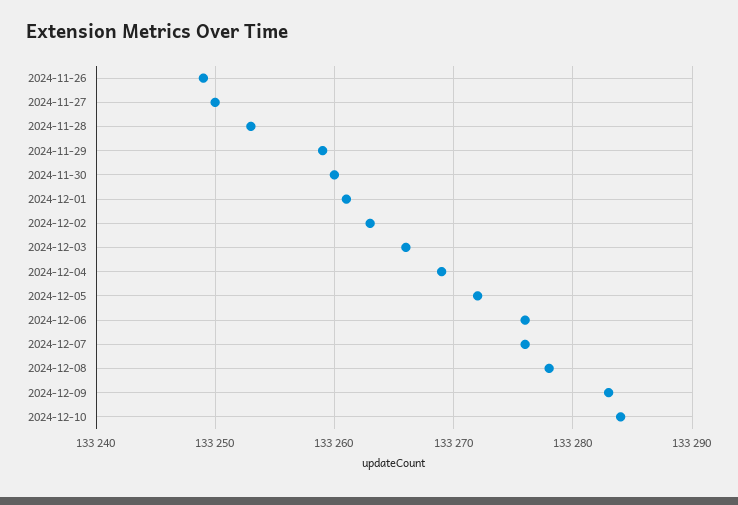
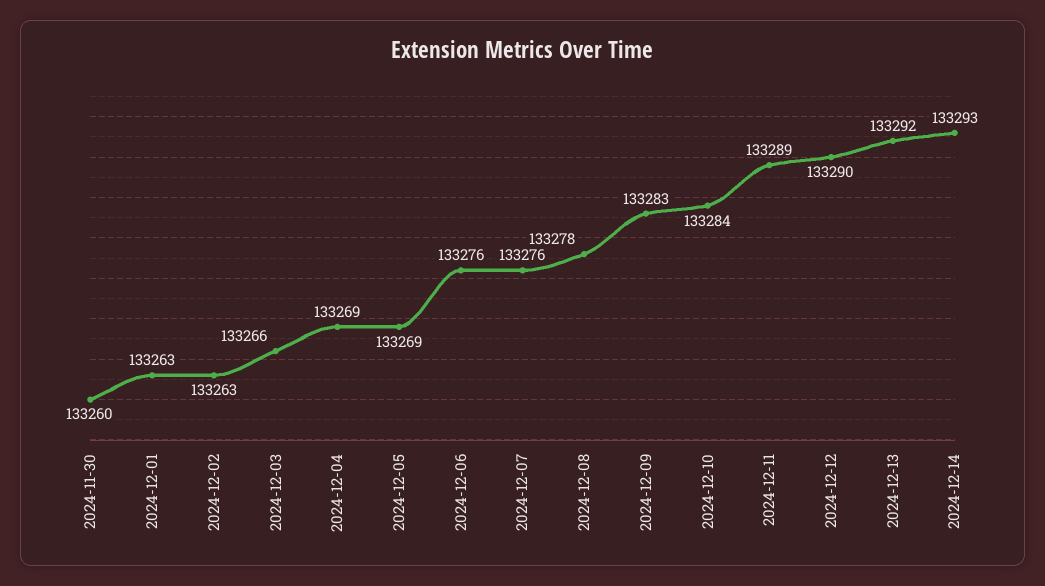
2024-11-26: 133249 -> none
2024-11-27: 133250 -> none
2024-11-28: 133253 -> none
2024-11-29: 133259 -> none
2024-12-01: 133261 -> 133263
2024-12-05: 133272 -> 133269
2024-12-11: none -> 133289
2024-12-12: none -> 133290
2024-12-13: none -> 133292
2024-12-14: none -> 133293

